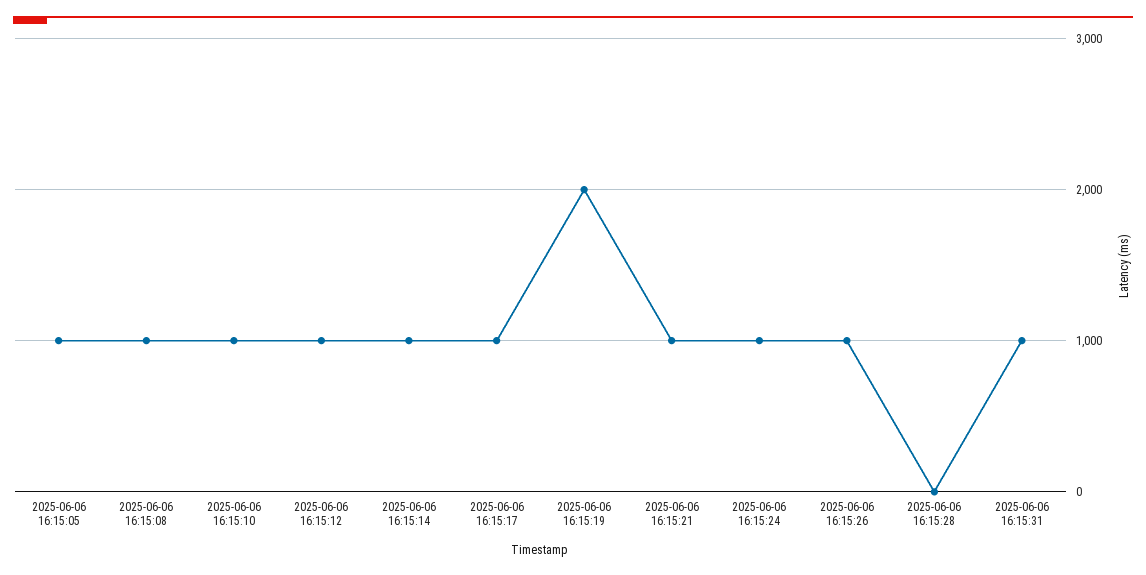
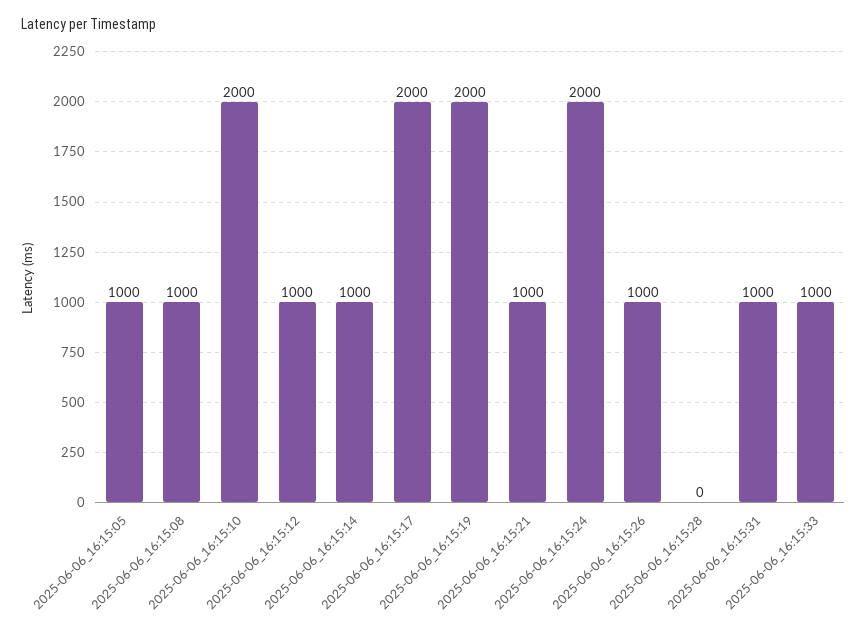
2025-06-06 16:15:10: 1000 -> 2000
2025-06-06 16:15:17: 1000 -> 2000
2025-06-06 16:15:24: 1000 -> 2000
2025-06-06_16:15:33: none -> 1000

